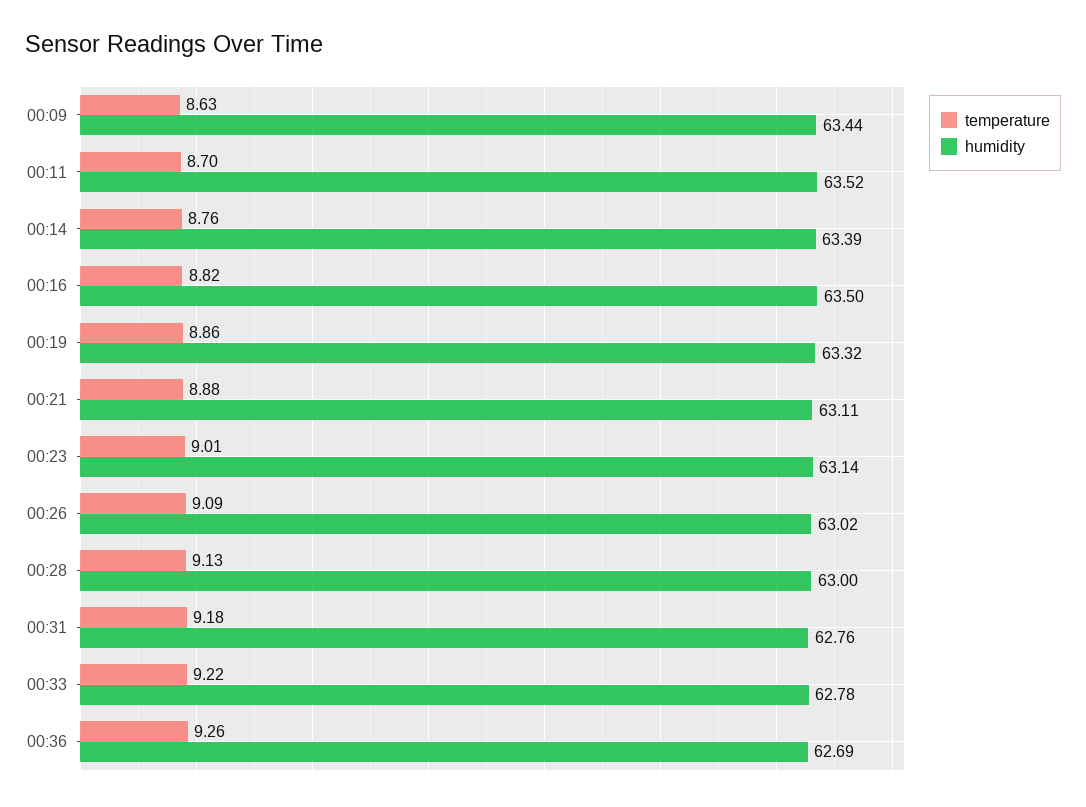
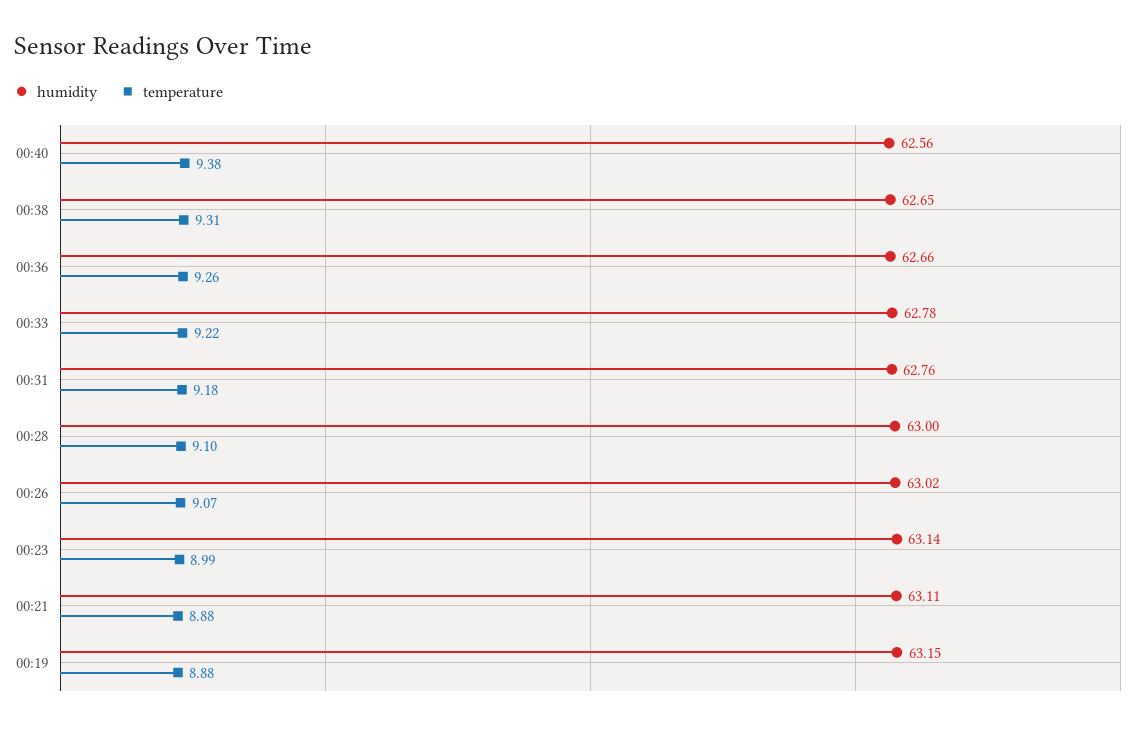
temperature, 00:09: 8.63 -> none
humidity, 00:09: 63.44 -> none
temperature, 00:11: 8.7 -> none
humidity, 00:11: 63.52 -> none
temperature, 00:14: 8.76 -> none
humidity, 00:14: 63.39 -> none
temperature, 00:16: 8.82 -> none
humidity, 00:16: 63.5 -> none
temperature, 00:19: 8.86 -> 8.88
humidity, 00:19: 63.32 -> 63.15
temperature, 00:23: 9.01 -> 8.99
temperature, 00:26: 9.09 -> 9.07
temperature, 00:28: 9.13 -> 9.1
humidity, 00:36: 62.69 -> 62.66
humidity, 00:40: none -> 62.56
temperature, 00:40: none -> 9.38
humidity, 00:38: none -> 62.65
temperature, 00:38: none -> 9.31

